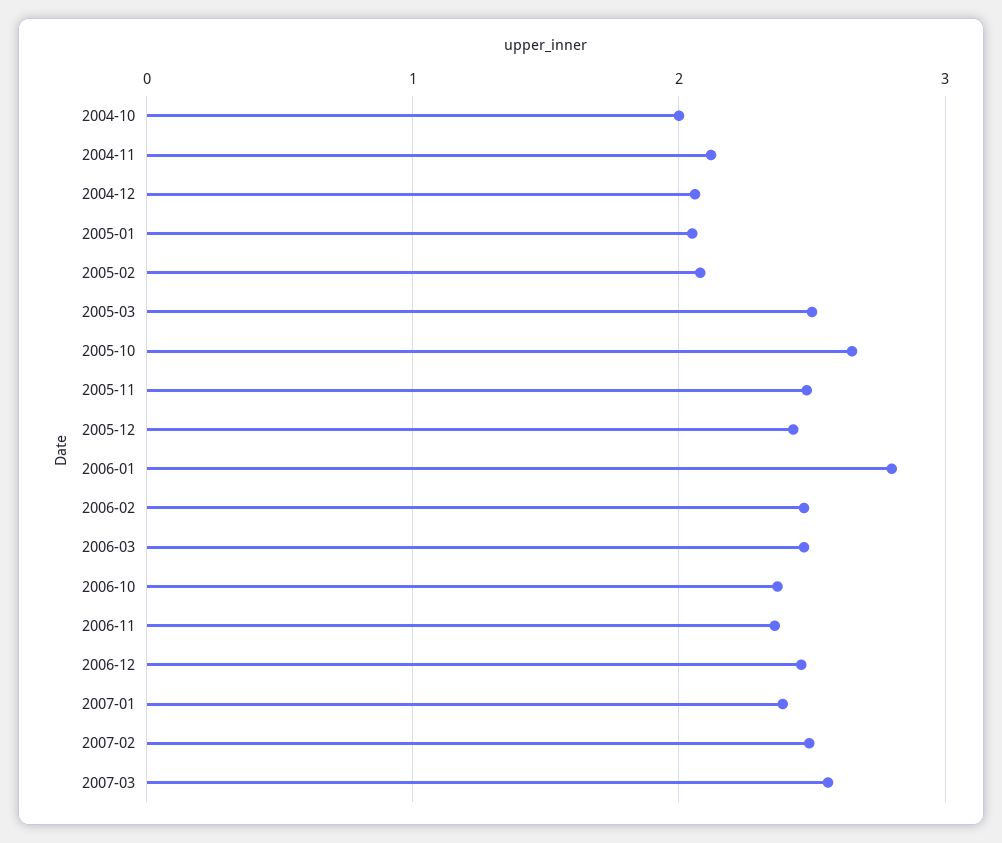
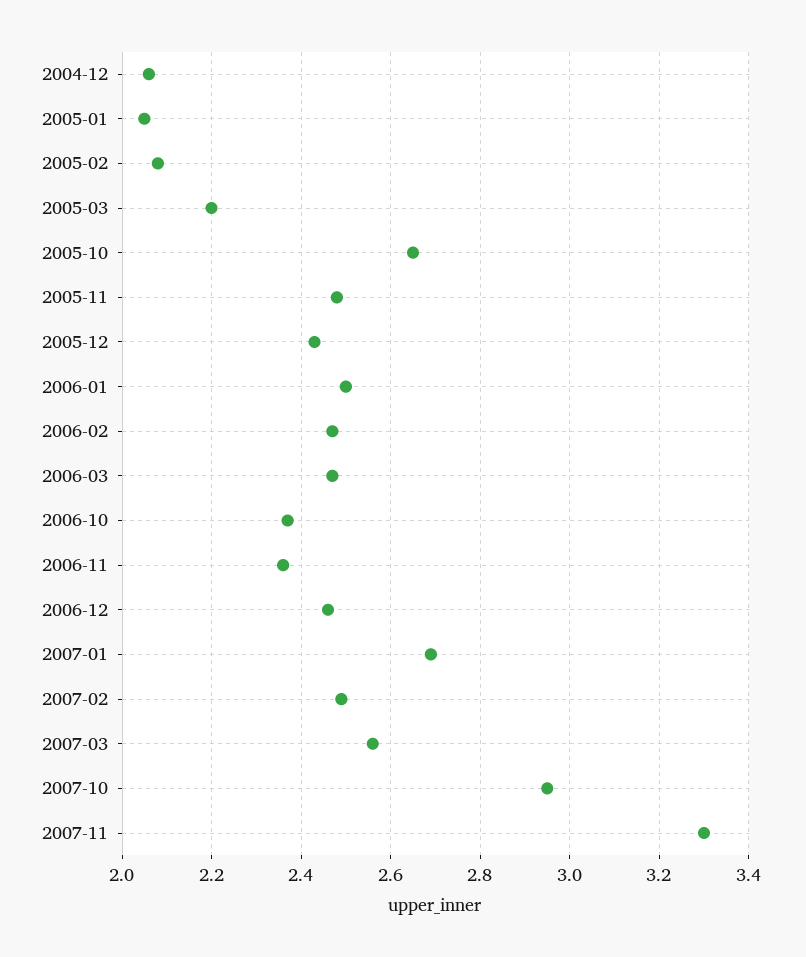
2004-10: 2 -> none
2004-11: 2.1 -> none
2005-03: 2.5 -> 2.2
2006-01: 2.8 -> 2.5
2007-01: 2.4 -> 2.7
2007-10: none -> 2.95
2007-11: none -> 3.3

